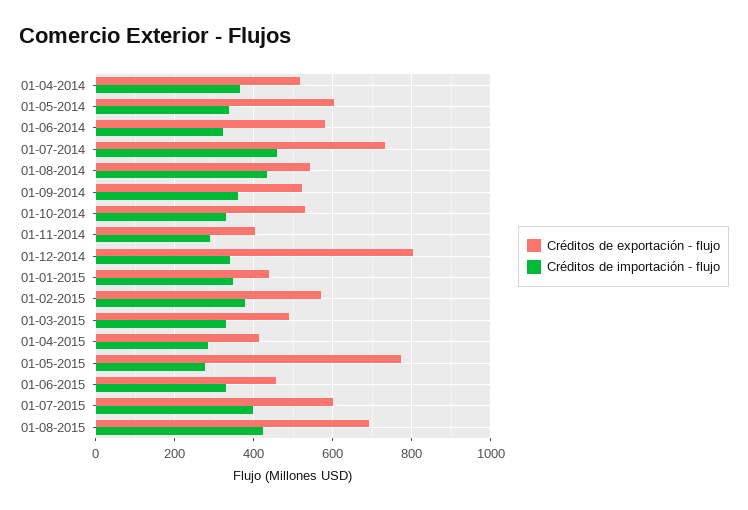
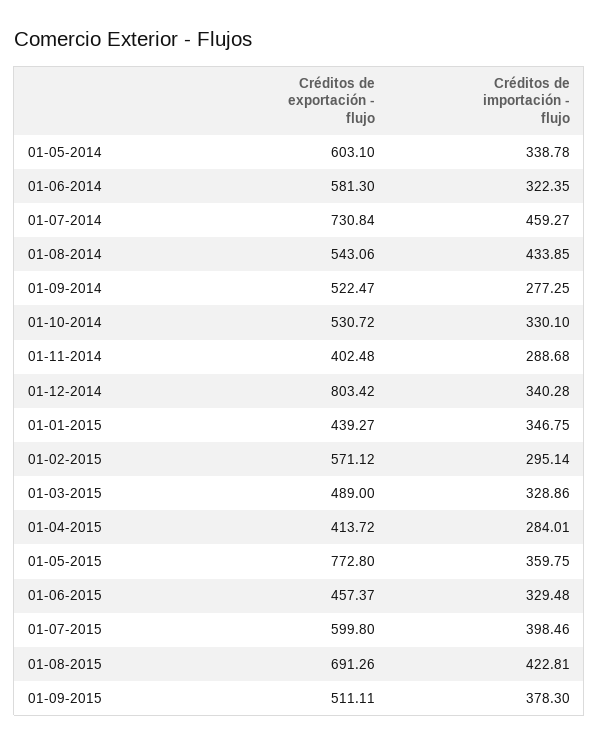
Créditos de exportación - flujo, 01-04-2014: 520 -> none
Créditos de importación - flujo, 01-04-2014: 360 -> none
Créditos de importación - flujo, 01-09-2014: 360 -> 277.25
Créditos de importación - flujo, 01-02-2015: 380 -> 295.14
Créditos de importación - flujo, 01-05-2015: 280 -> 359.75
Créditos de exportación - flujo, 01-09-2015: none -> 511.11
Créditos de importación - flujo, 01-09-2015: none -> 378.3

